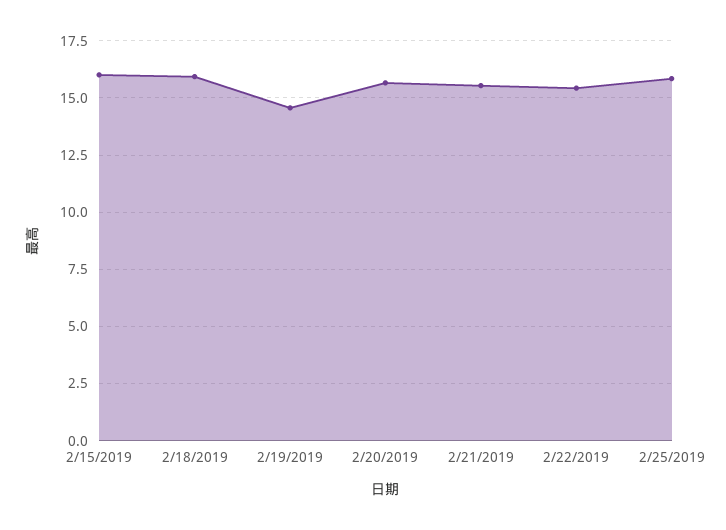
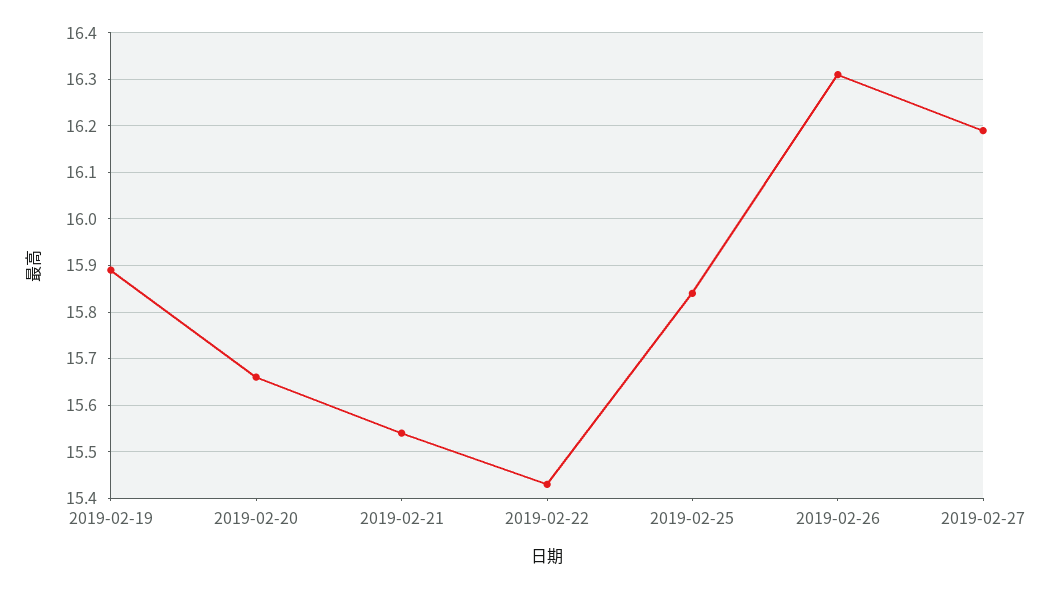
2/15/2019: 16 -> none
2/18/2019: 16 -> none
2/19/2019: 14.5 -> 15.9
2019-02-26: none -> 16.3
2019-02-27: none -> 16.2

